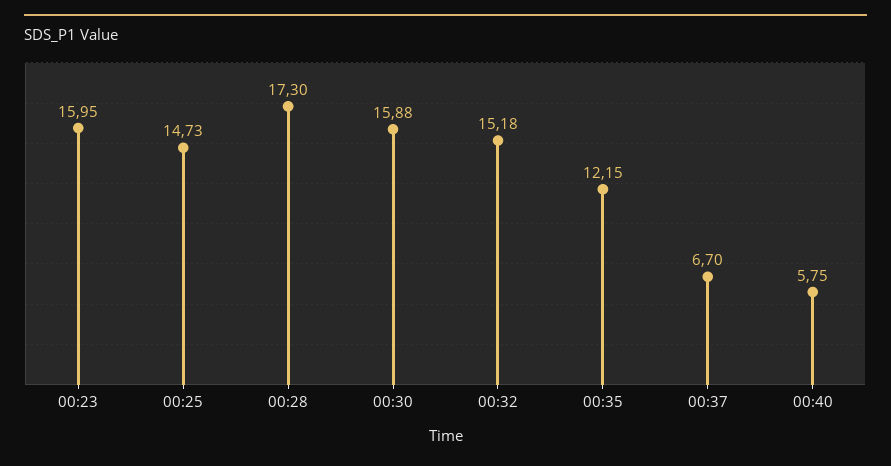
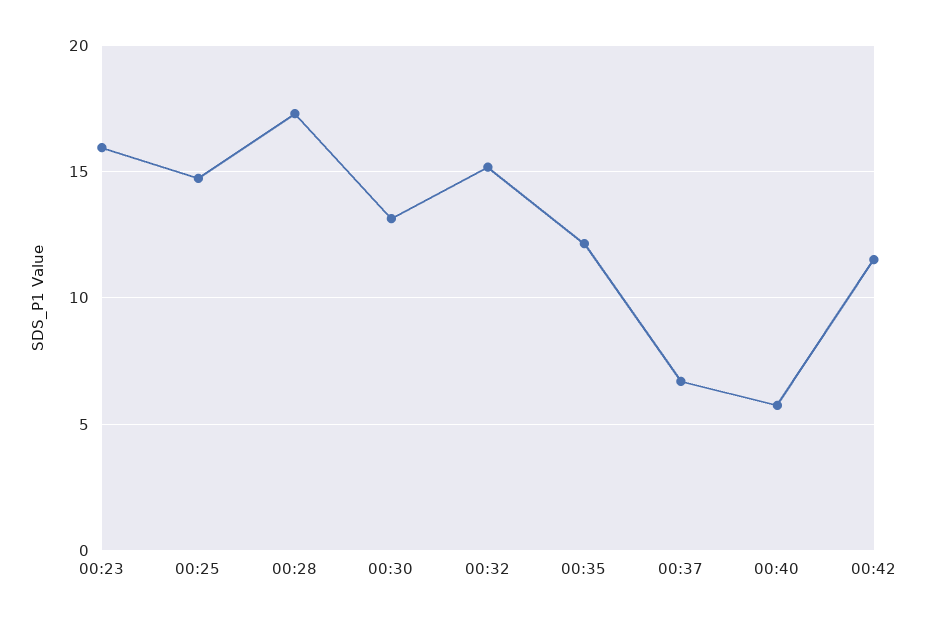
00:30: 15.88 -> 13
00:42: none -> 11.5

